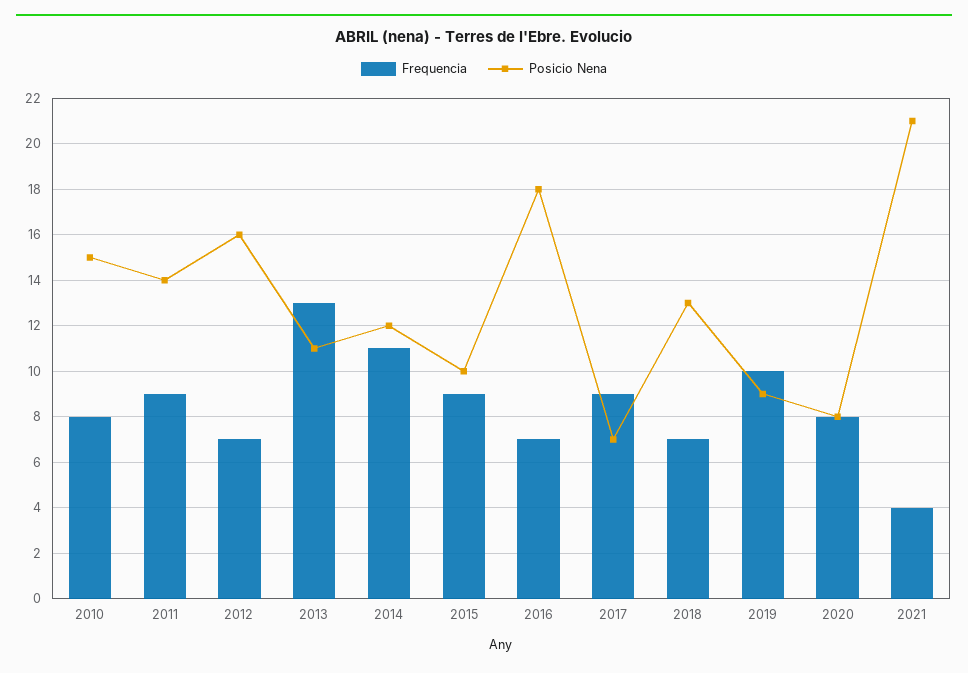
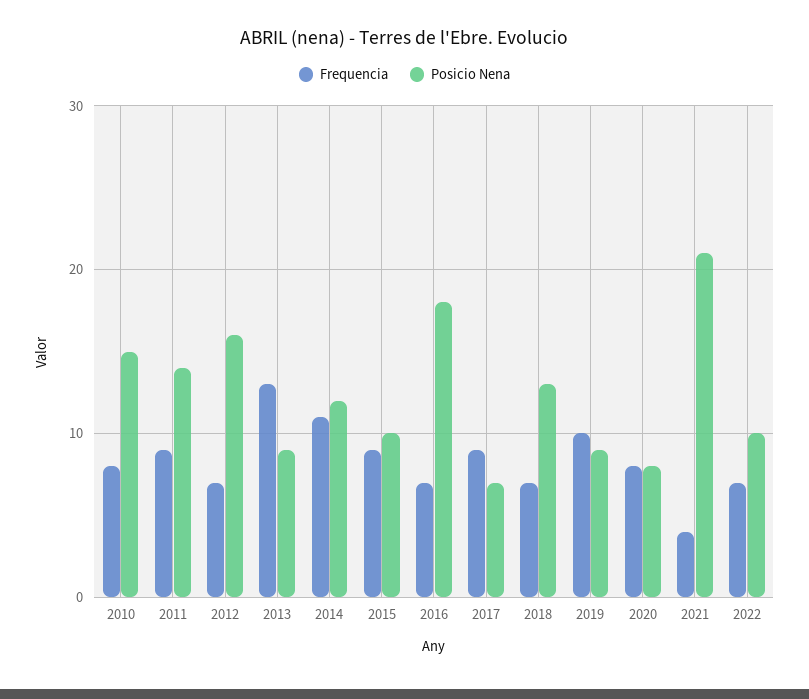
Posicio Nena, 2013: 11 -> 9
Frequencia, 2022: none -> 7
Posicio Nena, 2022: none -> 10

